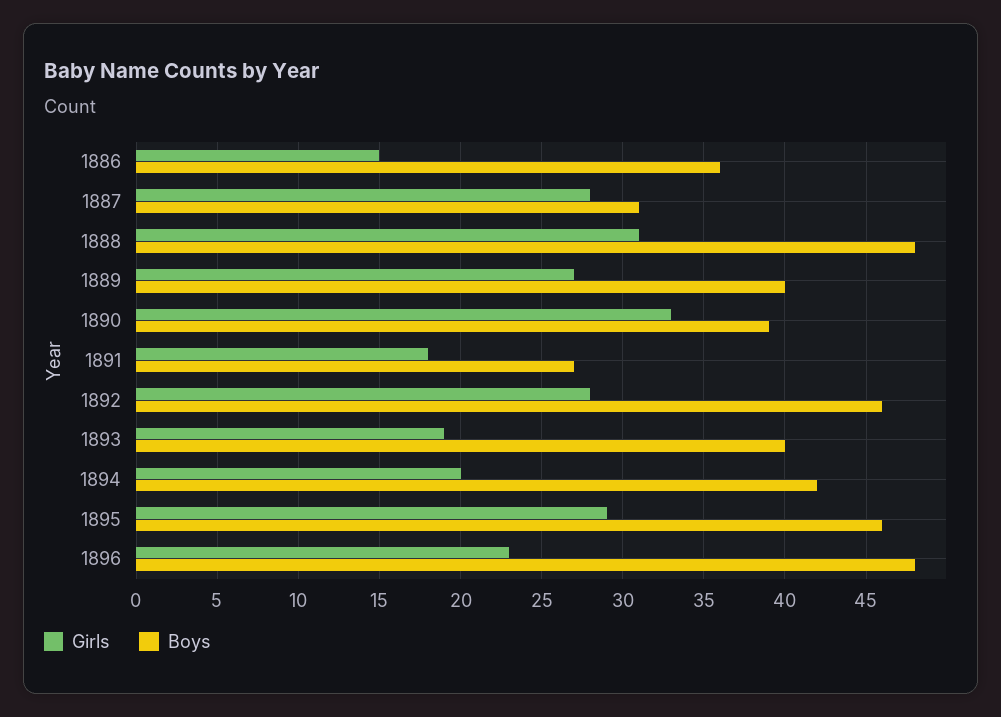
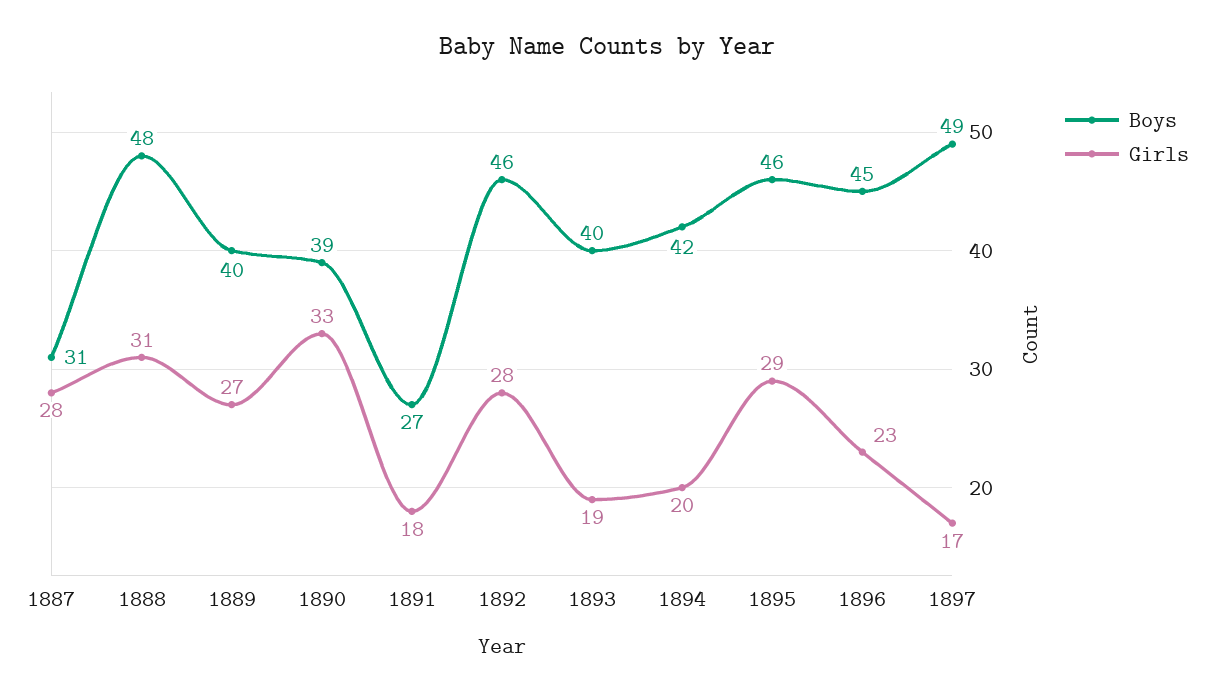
Girls, 1886: 15 -> none
Boys, 1886: 36 -> none
Boys, 1896: 48 -> 45
Boys, 1897: none -> 49
Girls, 1897: none -> 17

